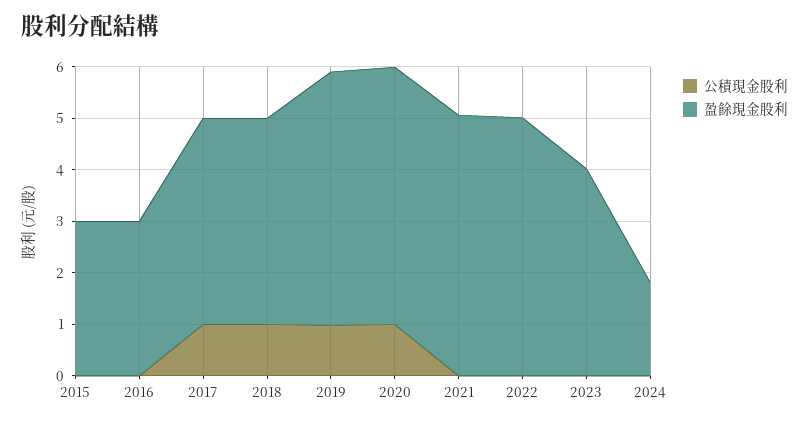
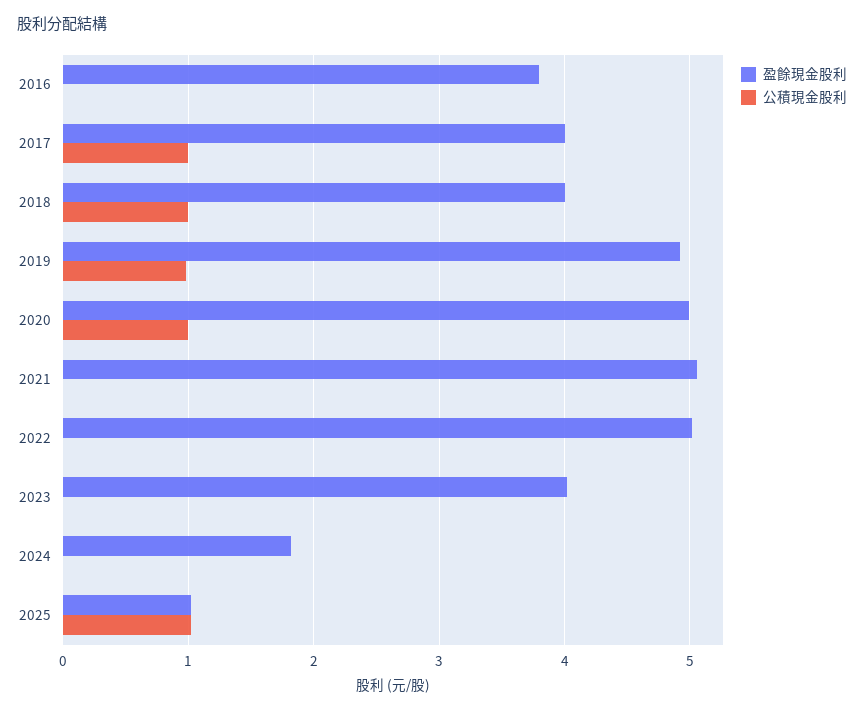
公積現金股利, 2015: 0 -> none
盈餘現金股利, 2015: 3 -> none
盈餘現金股利, 2016: 3 -> 3.8
盈餘現金股利, 2025: none -> 1
公積現金股利, 2025: none -> 1

